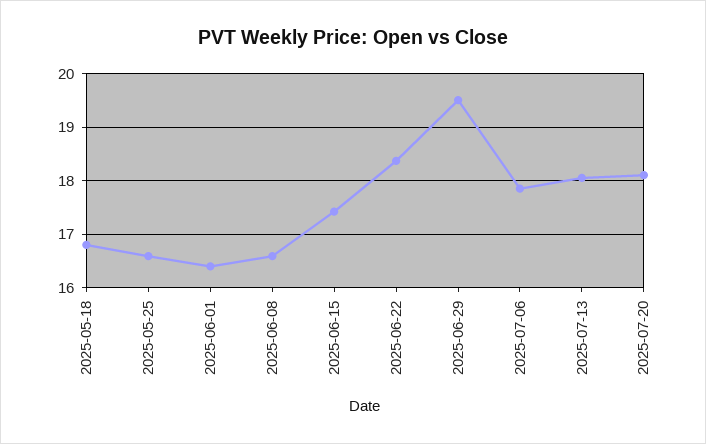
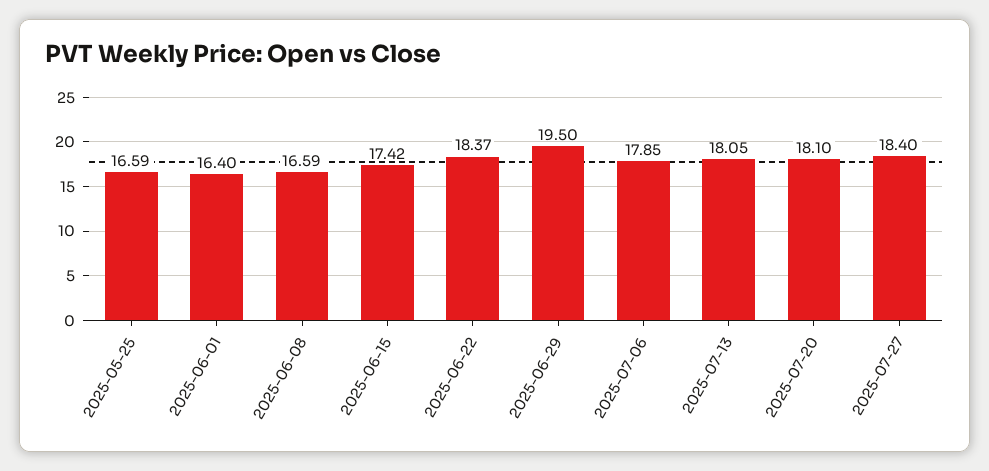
2025-05-18: 16.8 -> none
2025-07-27: none -> 18.4

